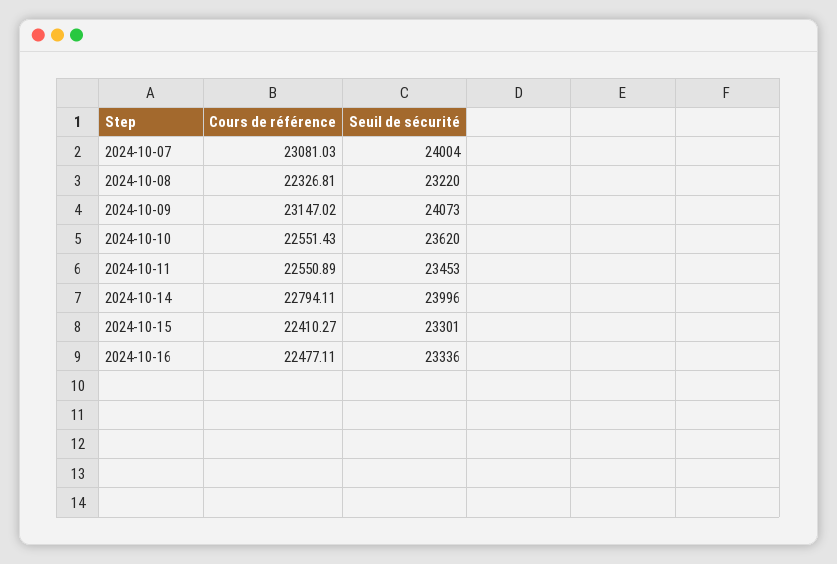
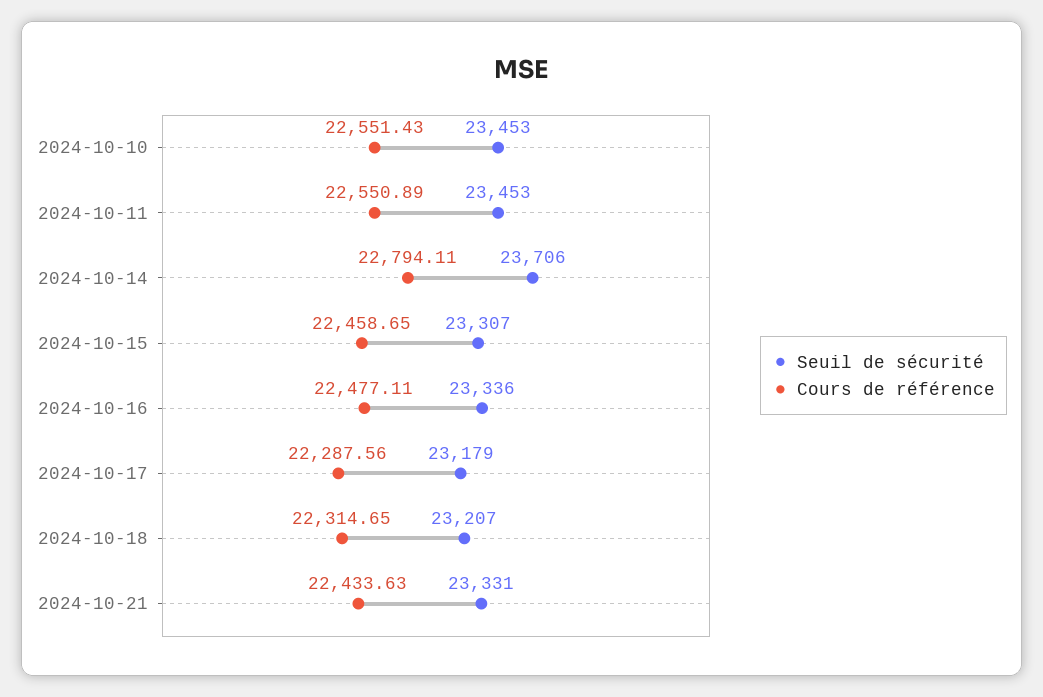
Cours de référence, 2024-10-07: 23081.03 -> none
Seuil de sécurité, 2024-10-07: 24004 -> none
Cours de référence, 2024-10-08: 22326.81 -> none
Seuil de sécurité, 2024-10-08: 23220 -> none
Cours de référence, 2024-10-09: 23147.02 -> none
Seuil de sécurité, 2024-10-09: 24073 -> none
Seuil de sécurité, 2024-10-10: 23620 -> 23453
Seuil de sécurité, 2024-10-14: 23996 -> 23706
Cours de référence, 2024-10-15: 22410.27 -> 22458.65
Seuil de sécurité, 2024-10-15: 23301 -> 23307
Seuil de sécurité, 2024-10-17: none -> 23179
Cours de référence, 2024-10-17: none -> 22287.56
Seuil de sécurité, 2024-10-18: none -> 23207
Cours de référence, 2024-10-18: none -> 22314.65
Seuil de sécurité, 2024-10-21: none -> 23331
Cours de référence, 2024-10-21: none -> 22433.63

